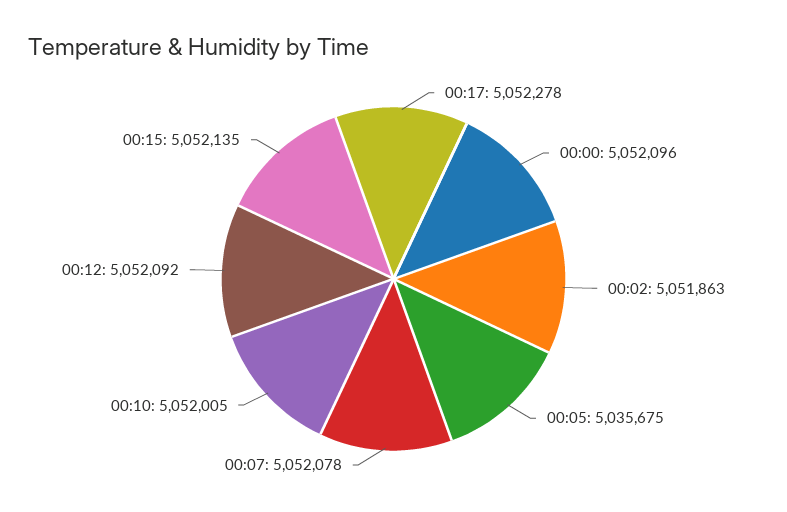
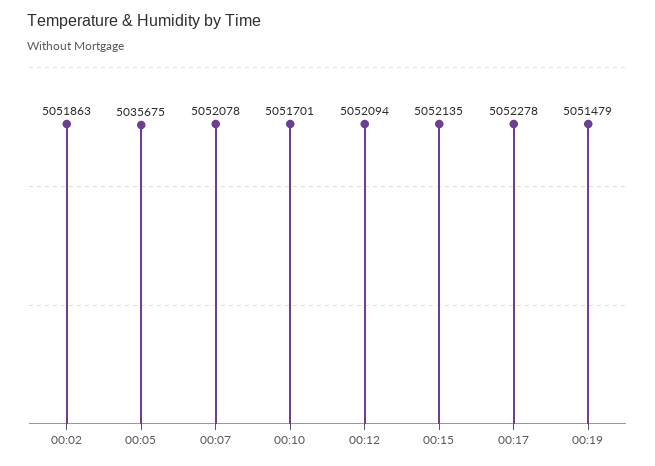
00:00: 5052096 -> none
00:10: 5052005 -> 5051701
00:12: 5052092 -> 5052094
00:19: none -> 5051479

